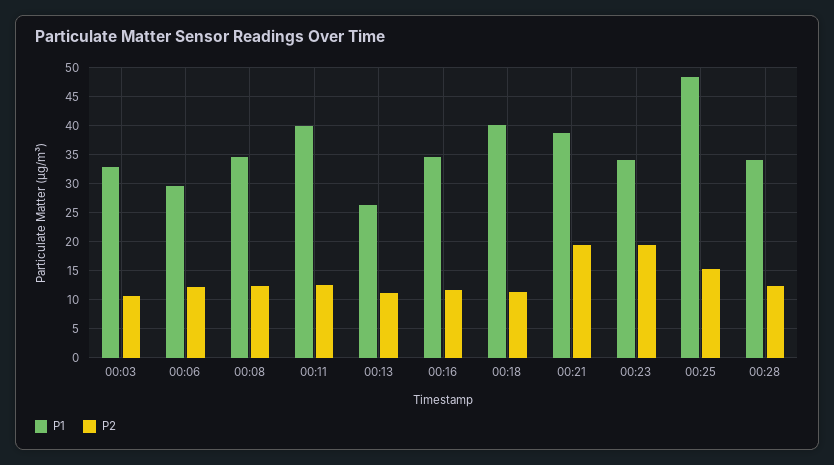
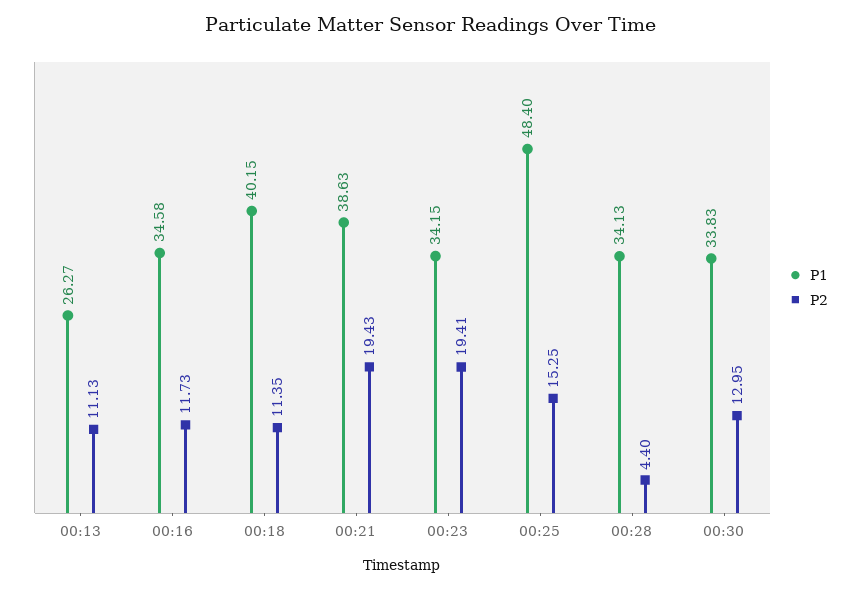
P1, 00:03: 32.5 -> none
P2, 00:03: 10 -> none
P1, 00:06: 30 -> none
P2, 00:06: 12.5 -> none
P1, 00:08: 35 -> none
P2, 00:08: 12.5 -> none
P1, 00:11: 40 -> none
P2, 00:11: 12.5 -> none
P2, 00:28: 12.5 -> 4.4
P1, 00:30: none -> 33.83
P2, 00:30: none -> 12.95

